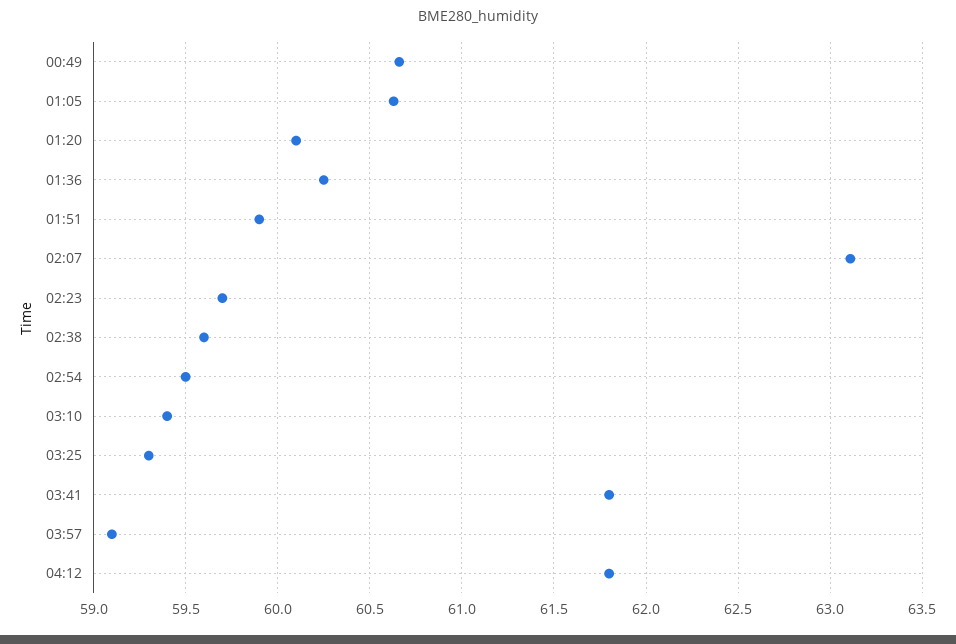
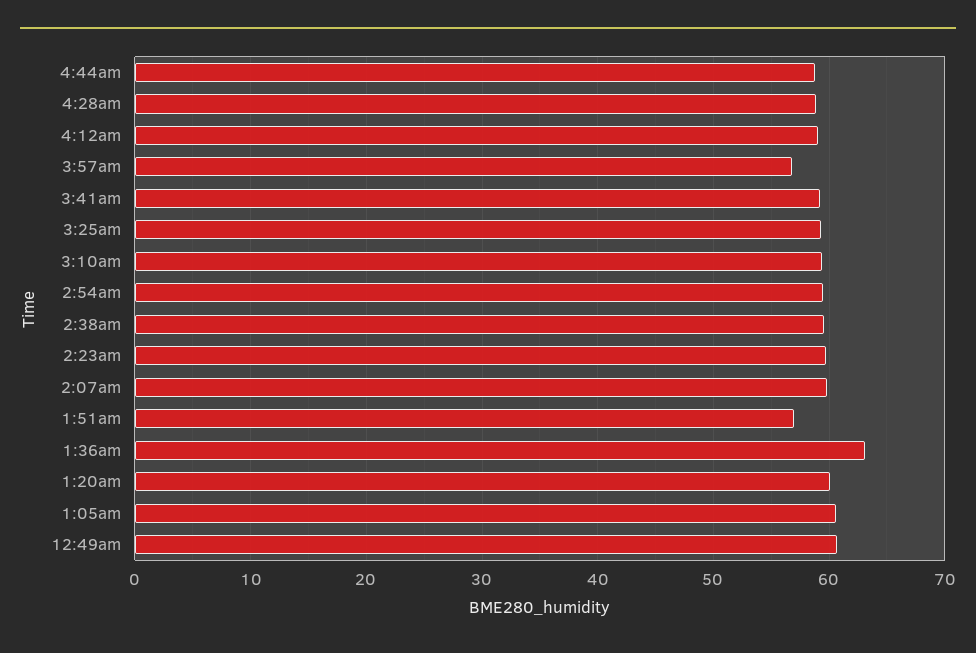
01:36: 60.25 -> 63
01:51: 59.9 -> 57
02:07: 63.1 -> 60
03:41: 61.8 -> 59
03:57: 59.1 -> 57
04:12: 61.8 -> 59
4:44am: none -> 59
4:28am: none -> 59

